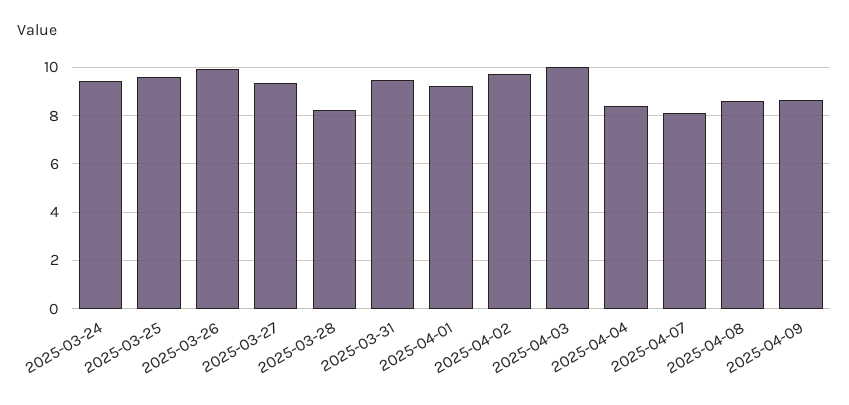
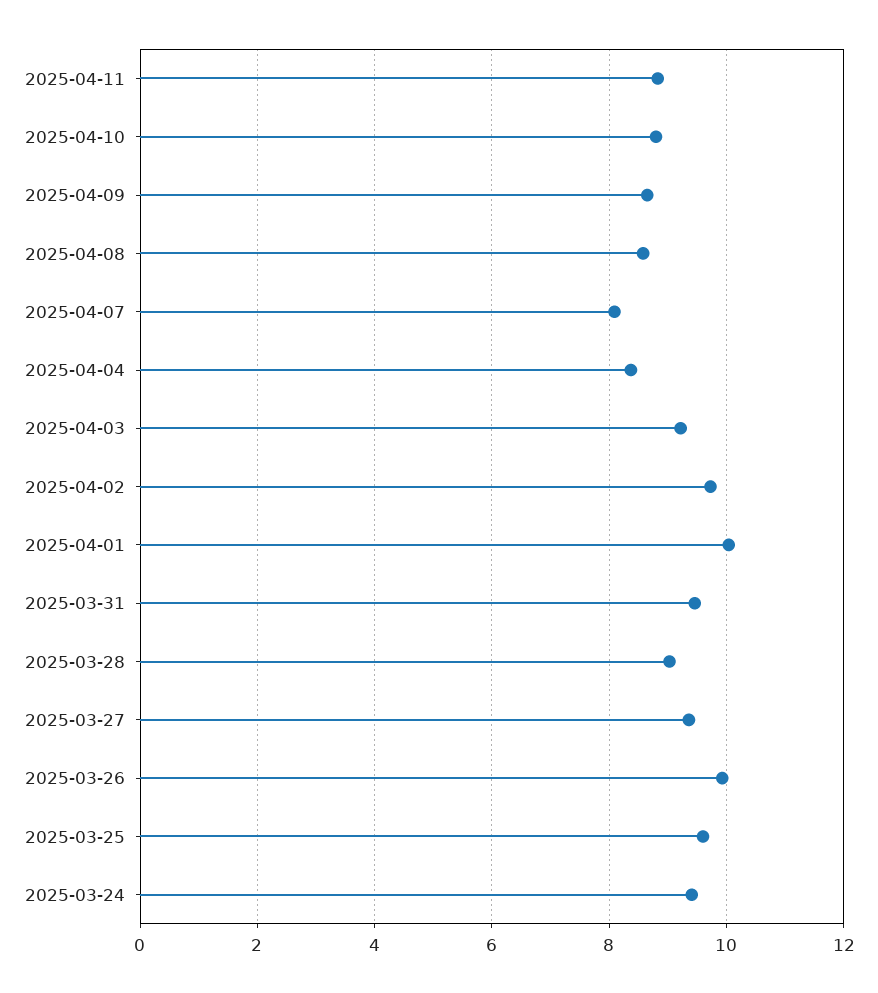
2025-03-28: 8.25 -> 9
2025-04-01: 9.25 -> 10
2025-04-03: 10 -> 9.2
2025-04-11: none -> 8.8
2025-04-10: none -> 8.8

